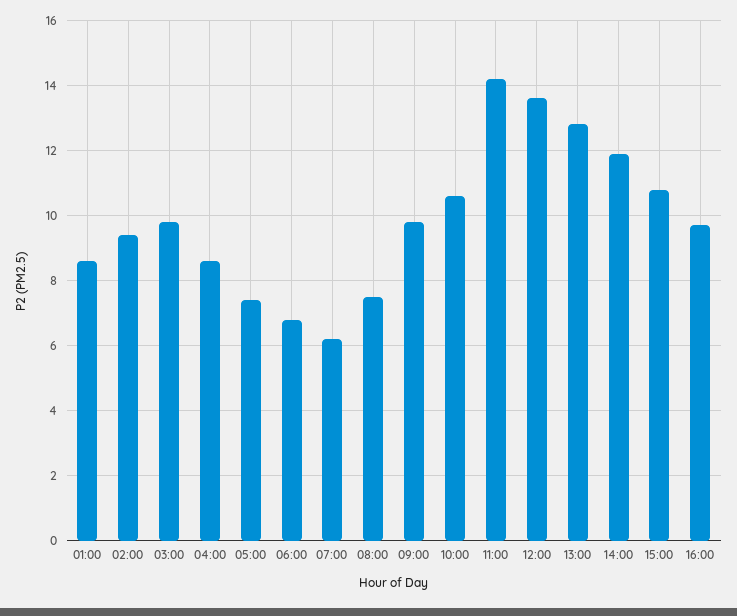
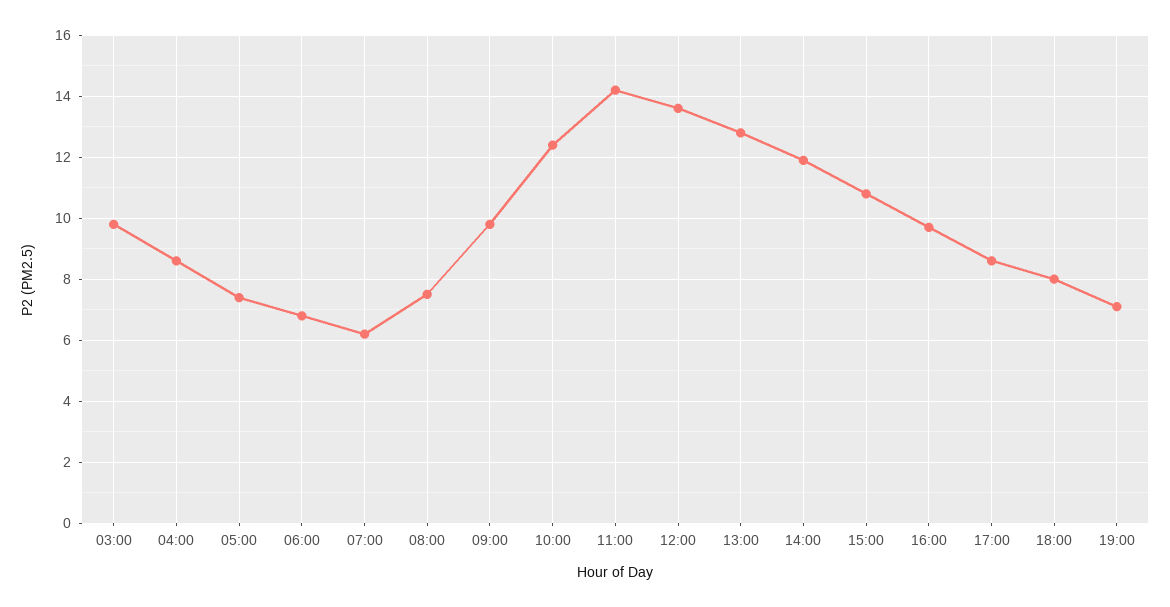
01:00: 8.5 -> none
02:00: 9.5 -> none
10:00: 10.5 -> 12.5
17:00: none -> 8.5
18:00: none -> 8
19:00: none -> 7

